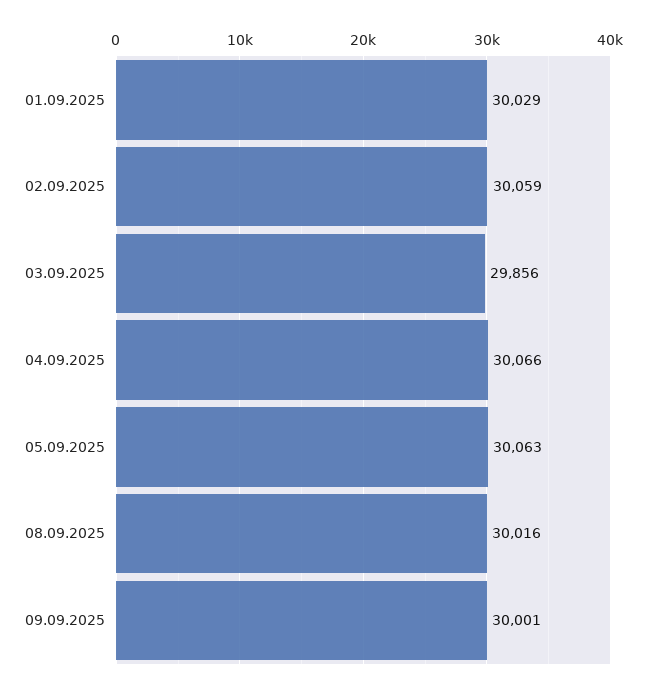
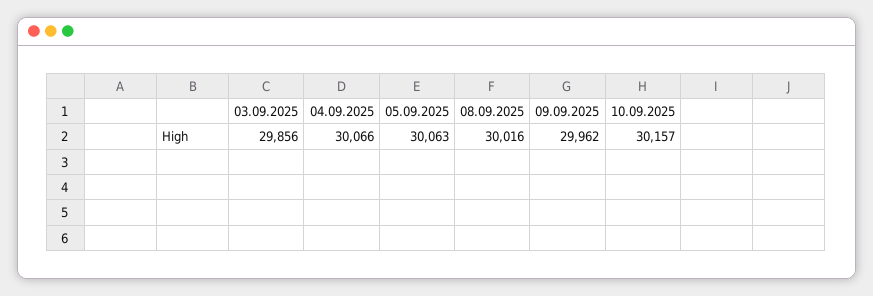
01.09.2025: 30029 -> none
02.09.2025: 30059 -> none
09.09.2025: 30001 -> 29962
10.09.2025: none -> 30157

